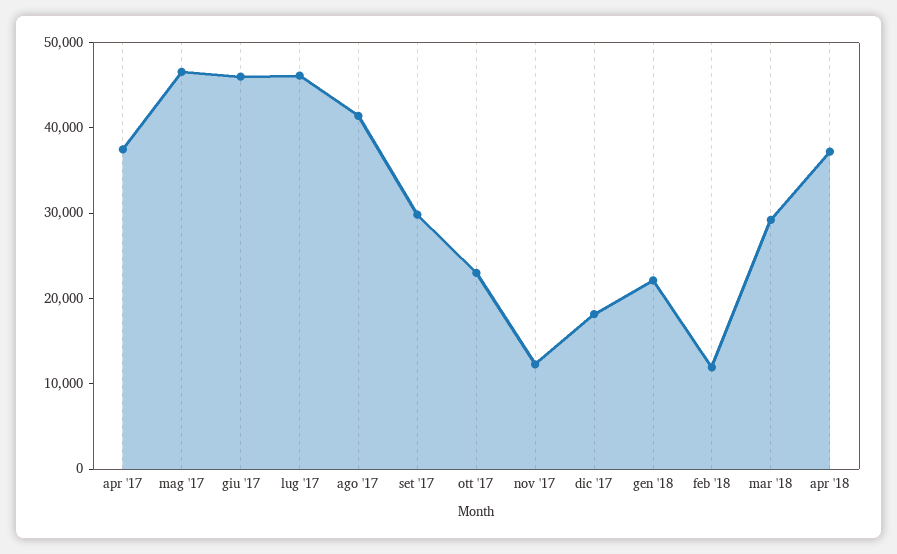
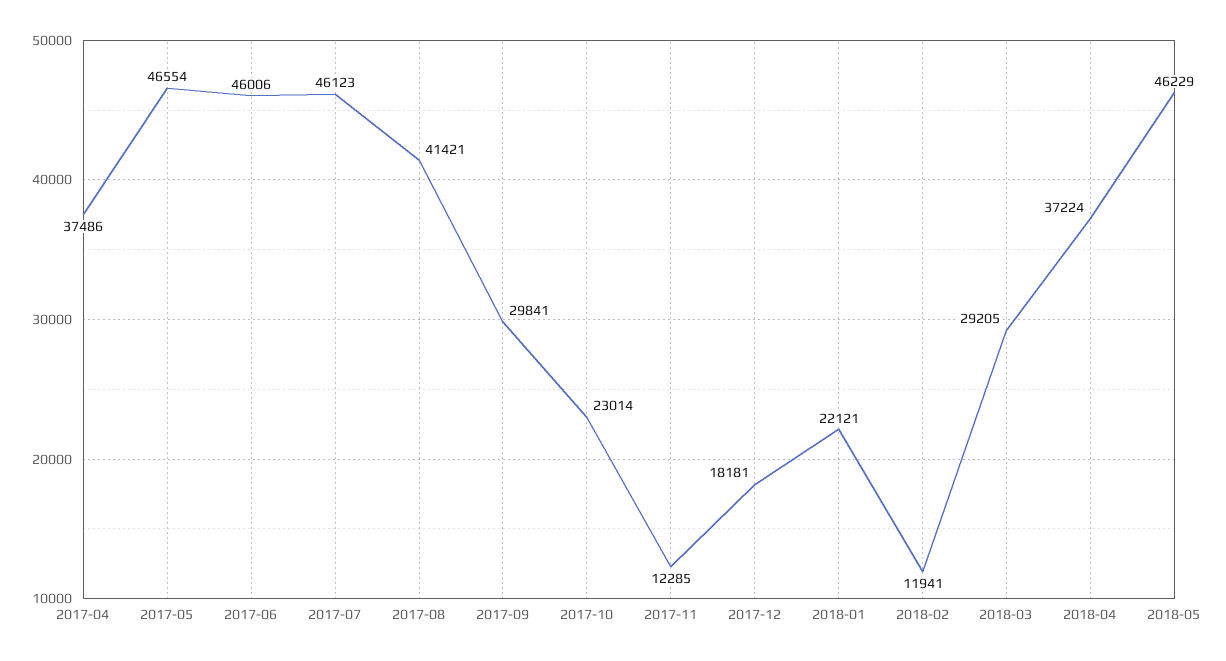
2018-05: none -> 46229

